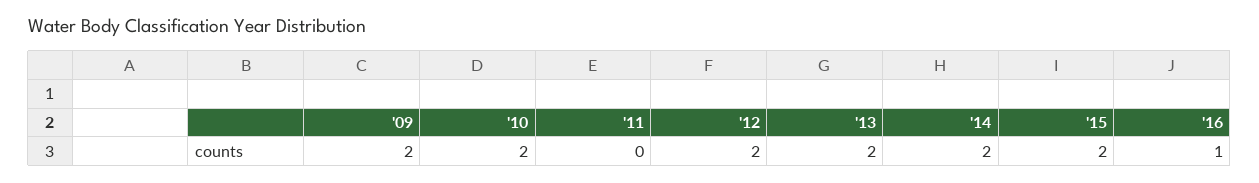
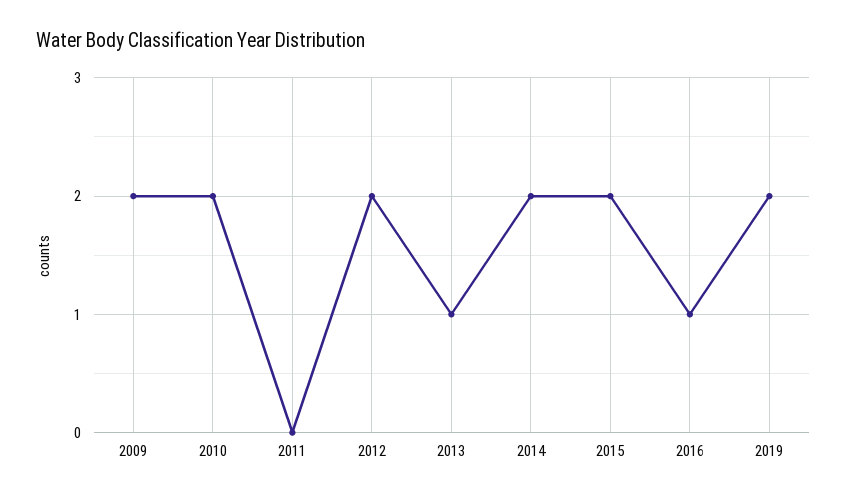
'13: 2 -> 1
2019: none -> 2

